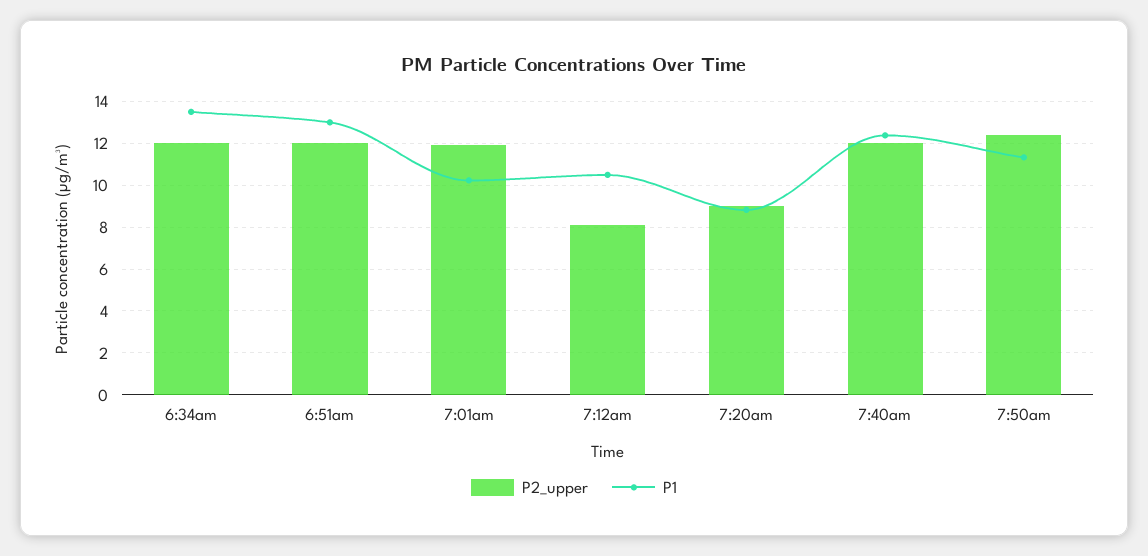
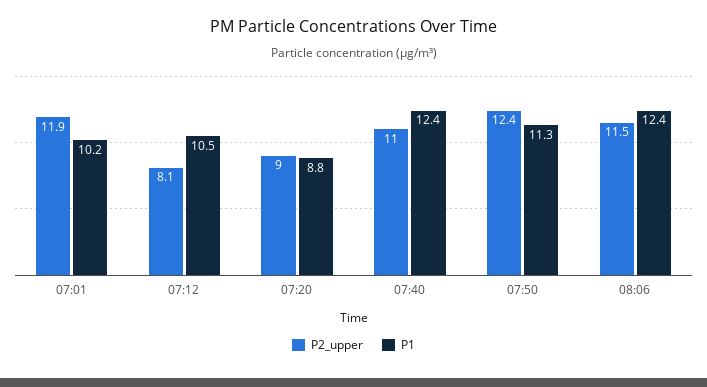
P2_upper, 6:34am: 12 -> none
P1, 6:34am: 13.5 -> none
P2_upper, 6:51am: 12 -> none
P1, 6:51am: 13 -> none
P2_upper, 7:40am: 12 -> 11
P2_upper, 08:06: none -> 11.5
P1, 08:06: none -> 12.4

